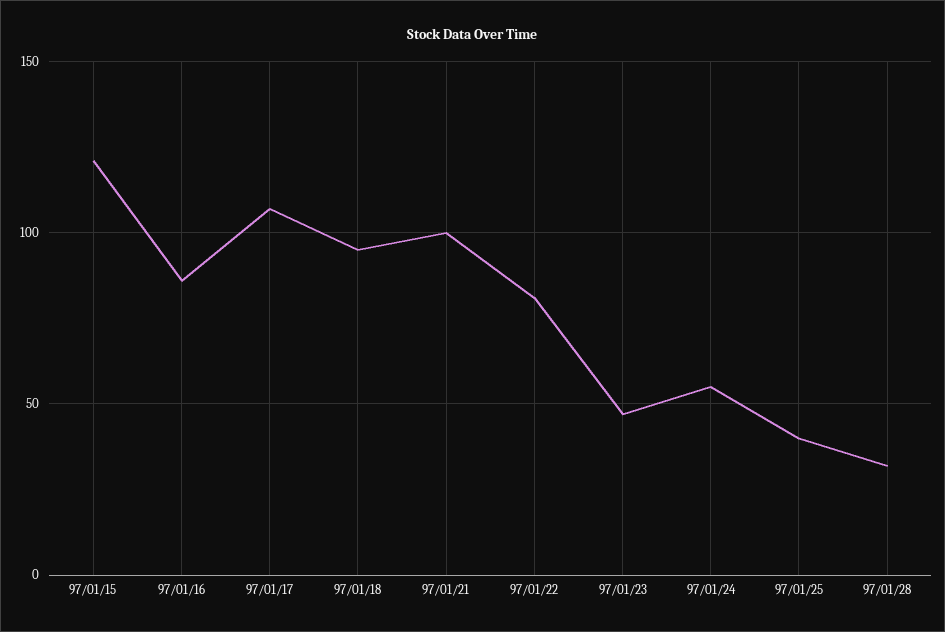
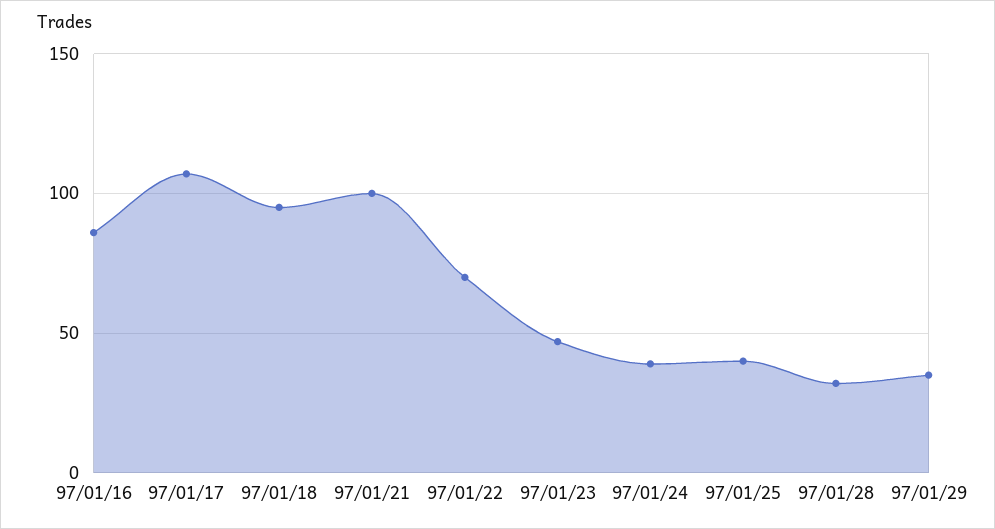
97/01/15: 120 -> none
97/01/22: 80 -> 70
97/01/24: 55 -> 40
97/01/29: none -> 35

